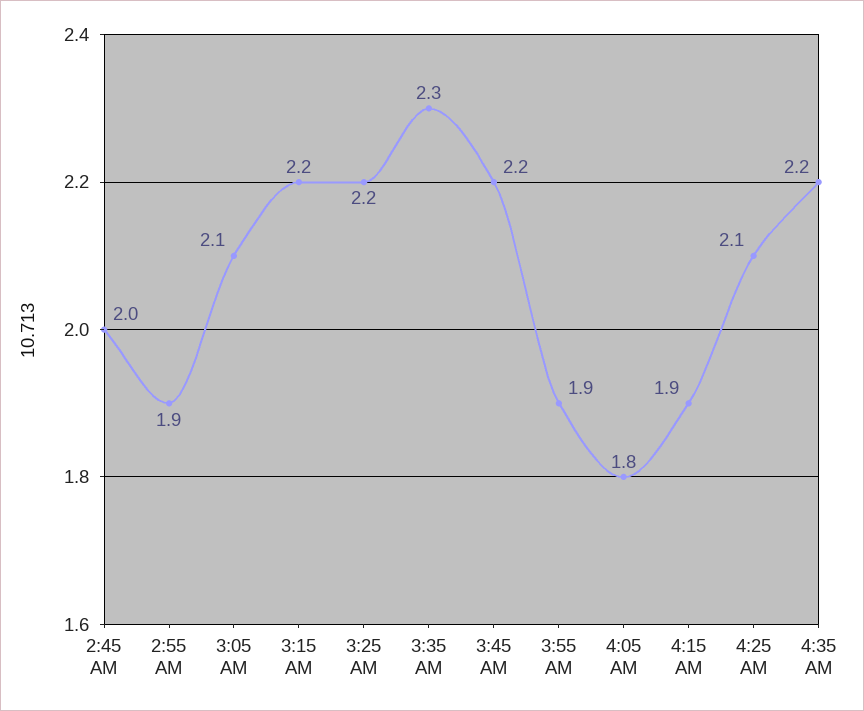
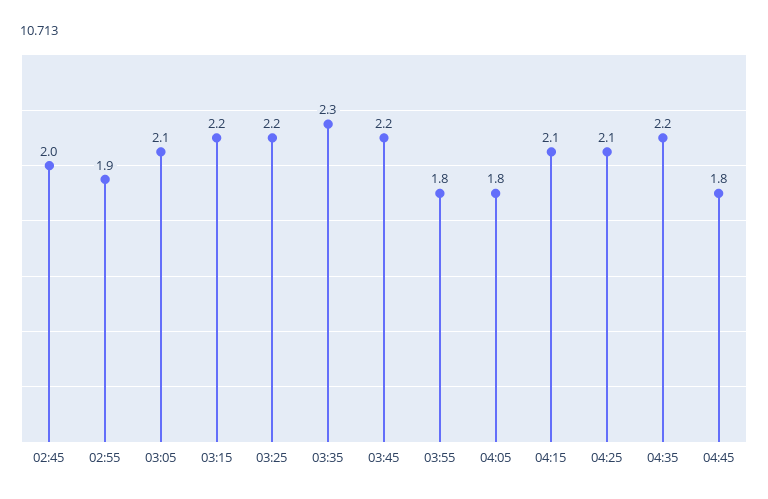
3:55 AM: 1.9 -> 1.8
4:15 AM: 1.9 -> 2.1
04:45: none -> 1.8

